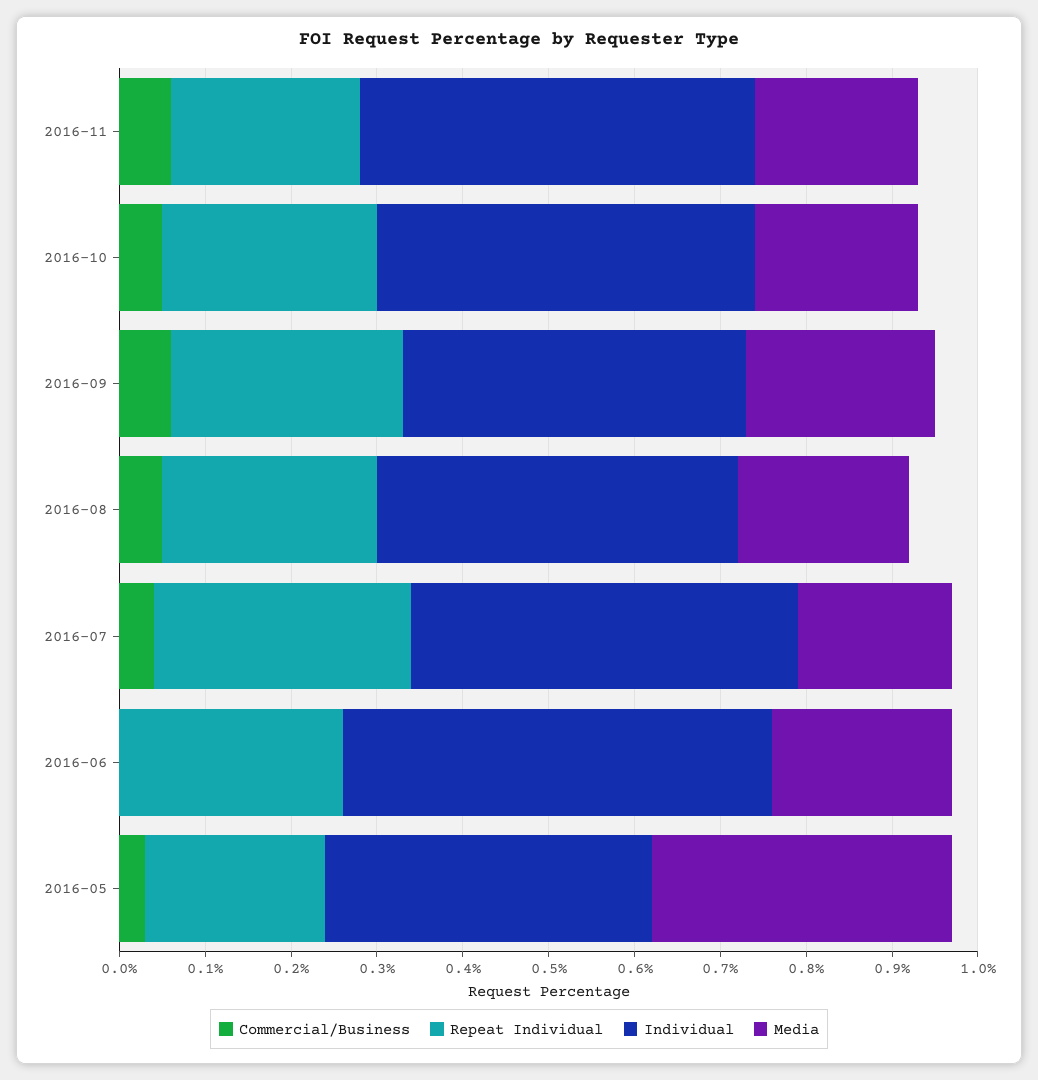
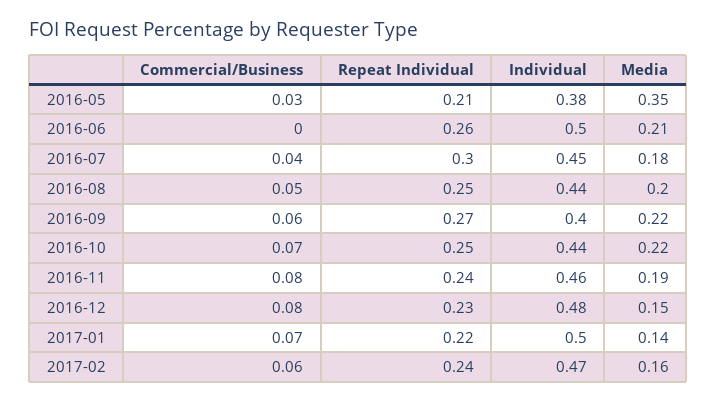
Commercial/Business, 2016-11: 0.06 -> 0.08
Repeat Individual, 2016-11: 0.22 -> 0.24
Commercial/Business, 2016-10: 0.05 -> 0.07
Media, 2016-10: 0.19 -> 0.22
Individual, 2016-08: 0.42 -> 0.44
Commercial/Business, 2016-12: none -> 0.08
Repeat Individual, 2016-12: none -> 0.23
Individual, 2016-12: none -> 0.48
Media, 2016-12: none -> 0.15
Commercial/Business, 2017-01: none -> 0.07
Repeat Individual, 2017-01: none -> 0.22
Individual, 2017-01: none -> 0.5
Media, 2017-01: none -> 0.14
Commercial/Business, 2017-02: none -> 0.06
Repeat Individual, 2017-02: none -> 0.24
Individual, 2017-02: none -> 0.47
Media, 2017-02: none -> 0.16

